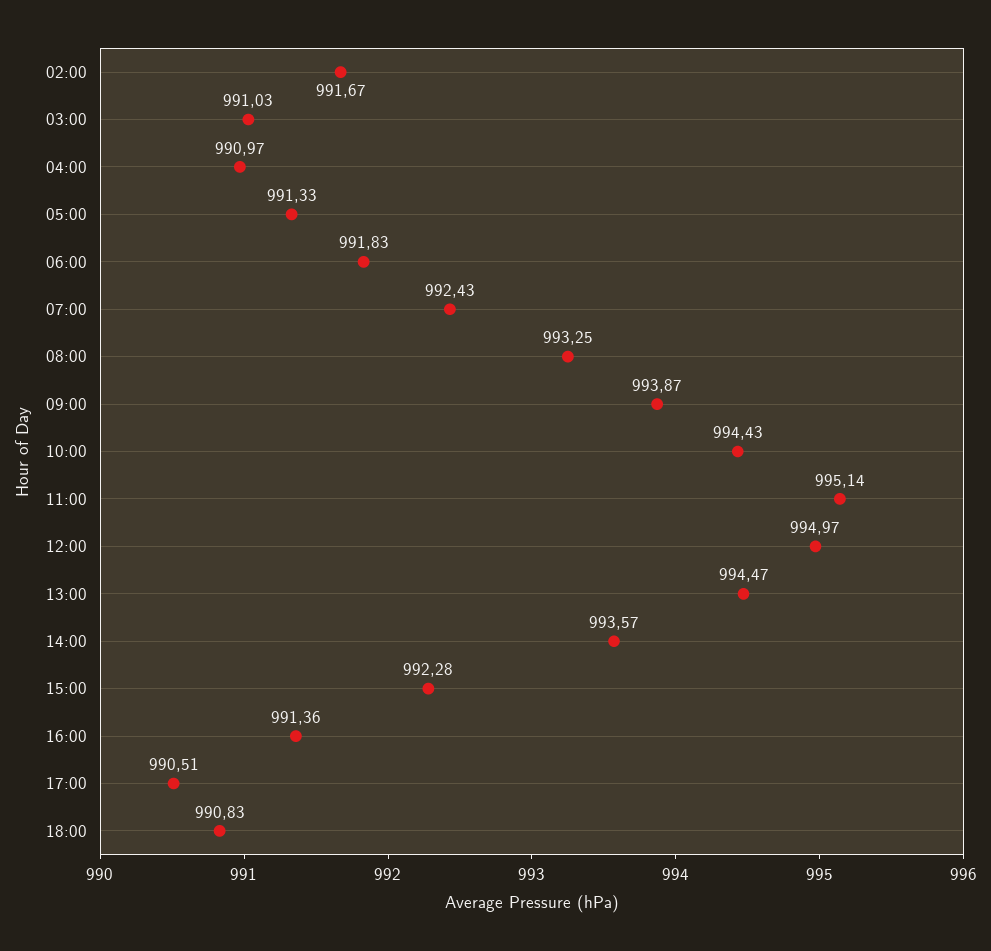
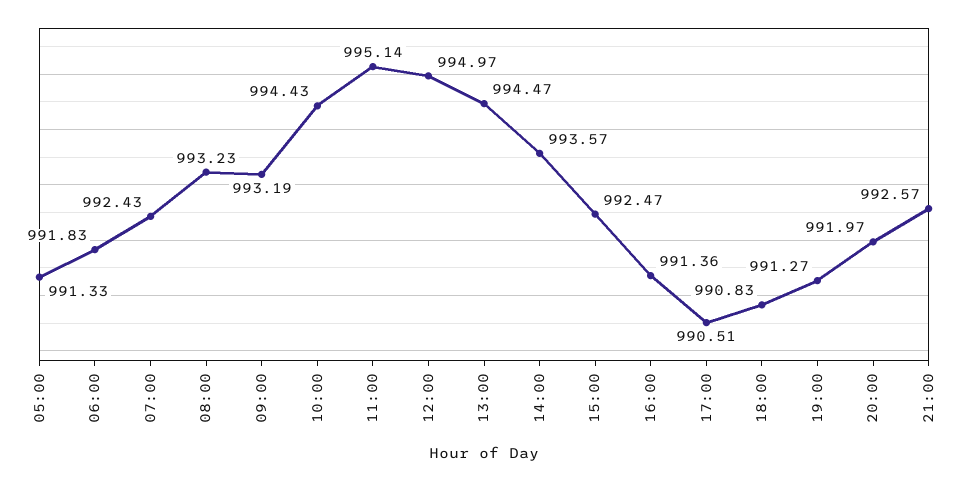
02:00: 991.67 -> none
03:00: 991.03 -> none
04:00: 990.97 -> none
08:00: 993.25 -> 993.23
09:00: 993.87 -> 993.19
15:00: 992.28 -> 992.47
19:00: none -> 991.27
20:00: none -> 991.97
21:00: none -> 992.57

